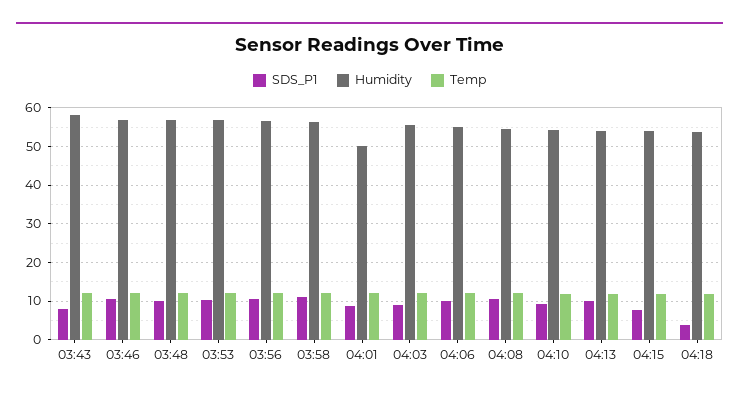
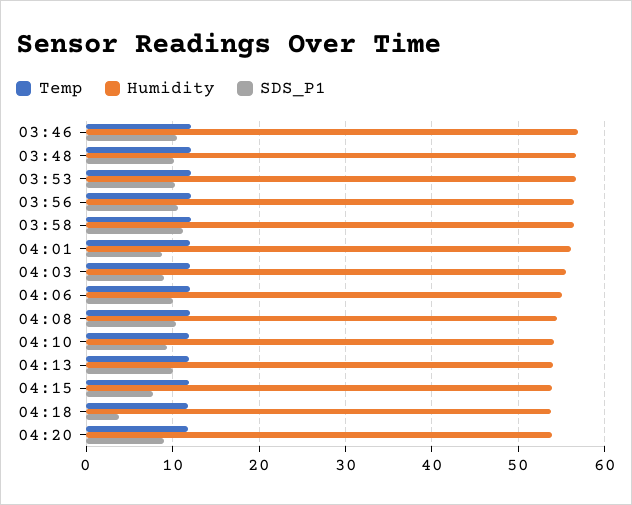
SDS_P1, 03:43: 8 -> none
Humidity, 03:43: 58 -> none
Temp, 03:43: 12 -> none
Humidity, 04:01: 50 -> 56
Temp, 04:20: none -> 12
Humidity, 04:20: none -> 54
SDS_P1, 04:20: none -> 9

